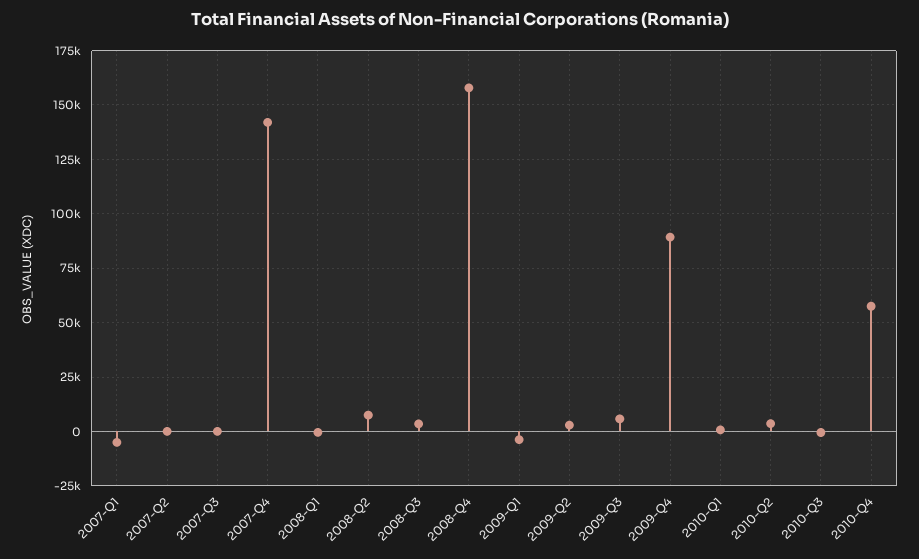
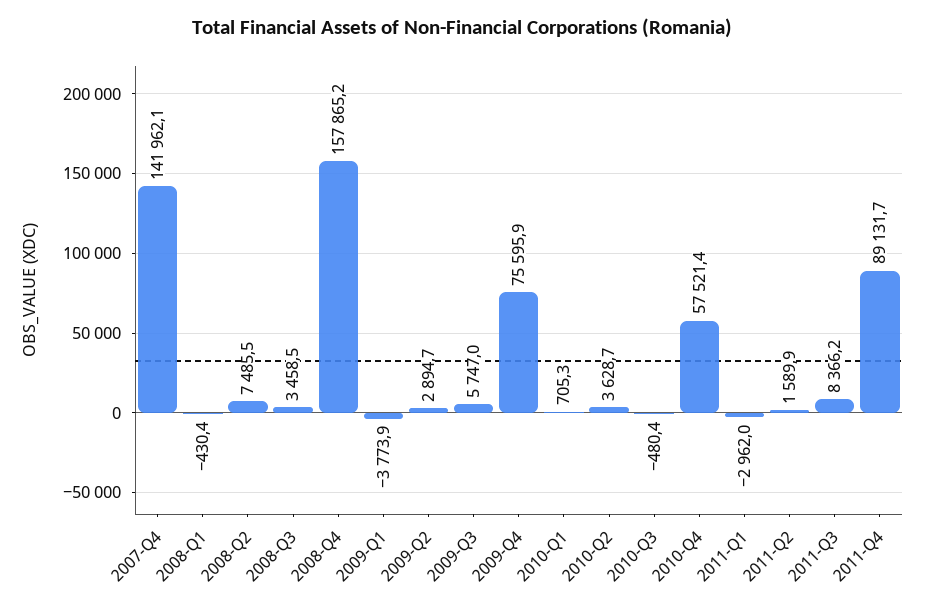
2007-Q1: -5000 -> none
2007-Q2: 0 -> none
2007-Q3: 0 -> none
2009-Q4: 90000 -> 75595.9
2011-Q1: none -> -2962
2011-Q2: none -> 1589.9
2011-Q3: none -> 8366.2
2011-Q4: none -> 89131.7

